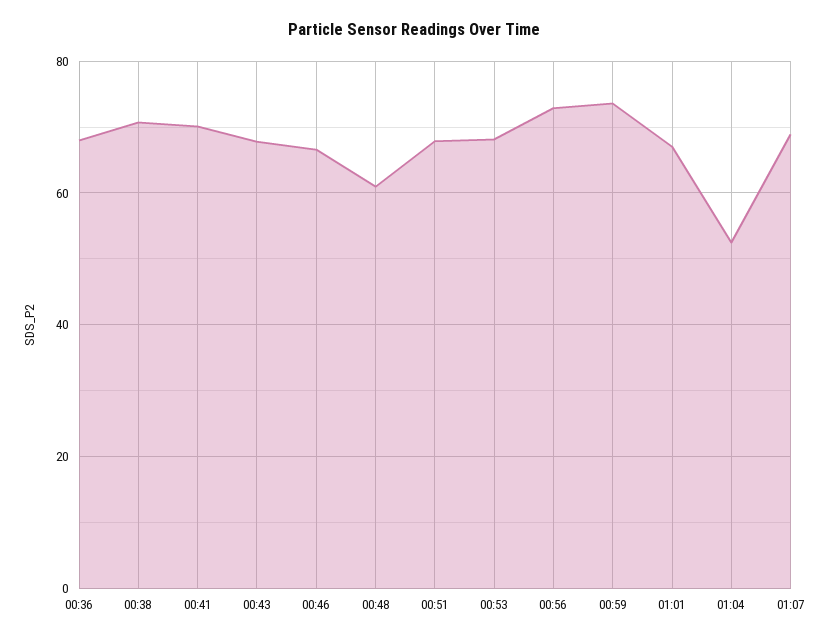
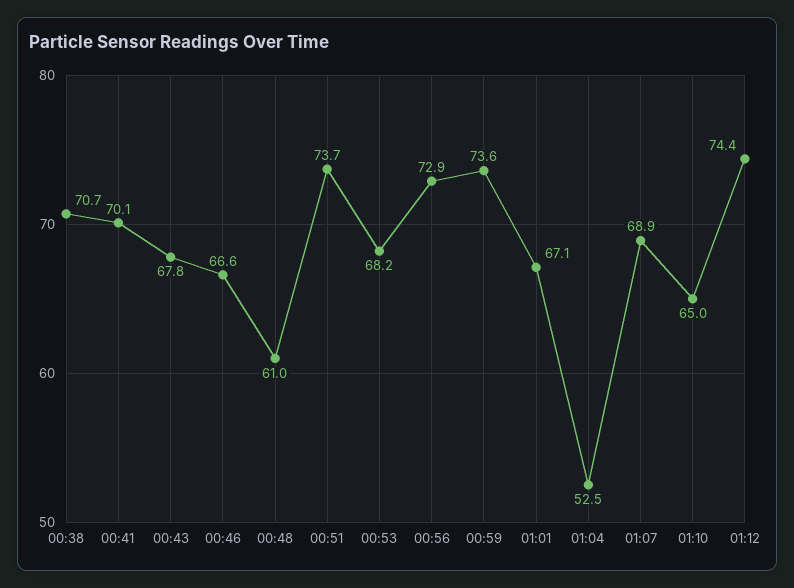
00:36: 68 -> none
00:51: 68 -> 73.7
01:10: none -> 65
01:12: none -> 74.4

